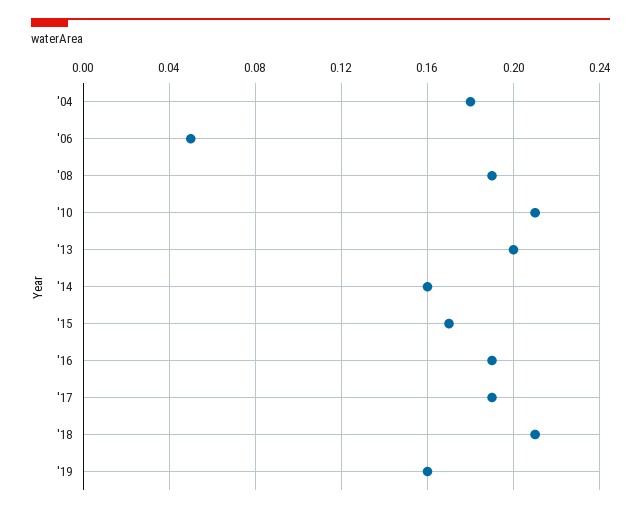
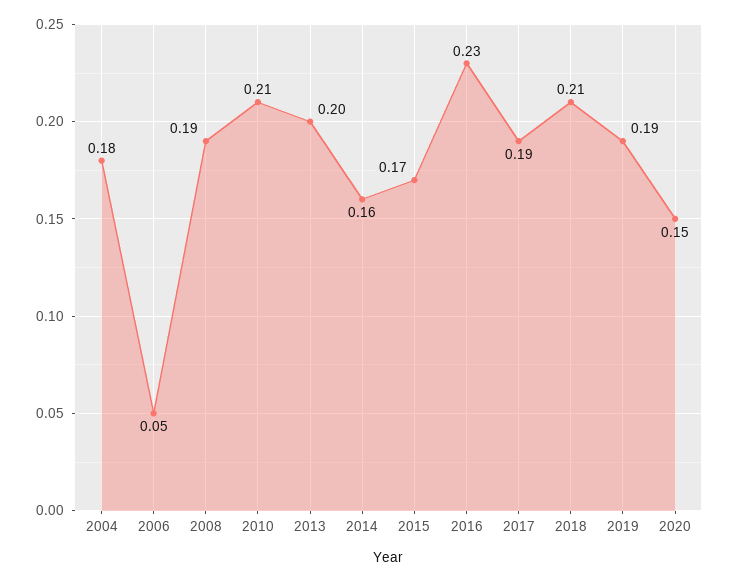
'16: 0.19 -> 0.23
'19: 0.16 -> 0.19
2020: none -> 0.15

